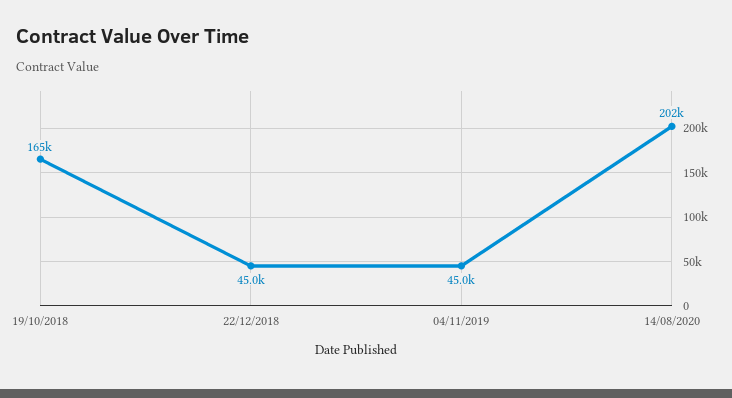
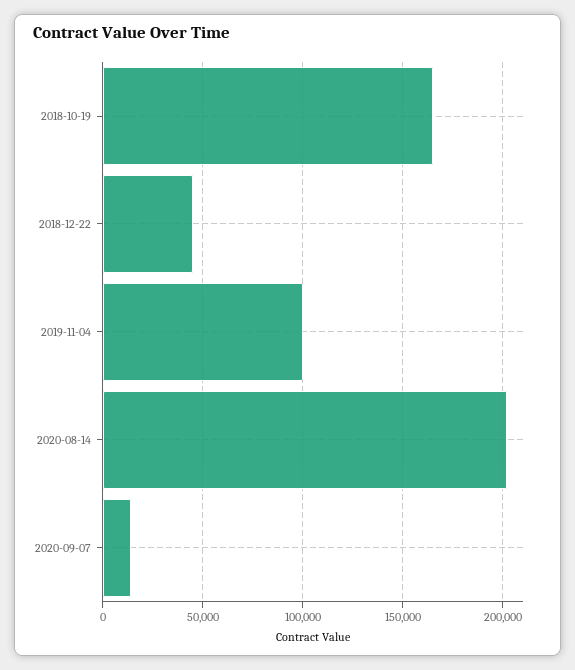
04/11/2019: 45000 -> 100000
2020-09-07: none -> 15000

